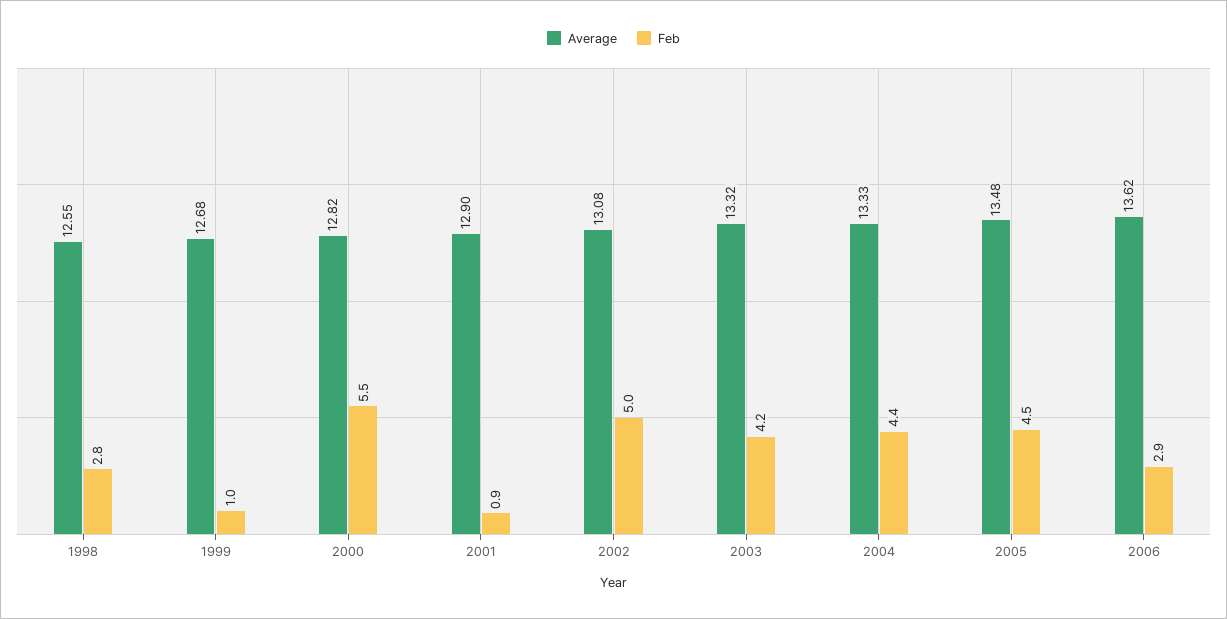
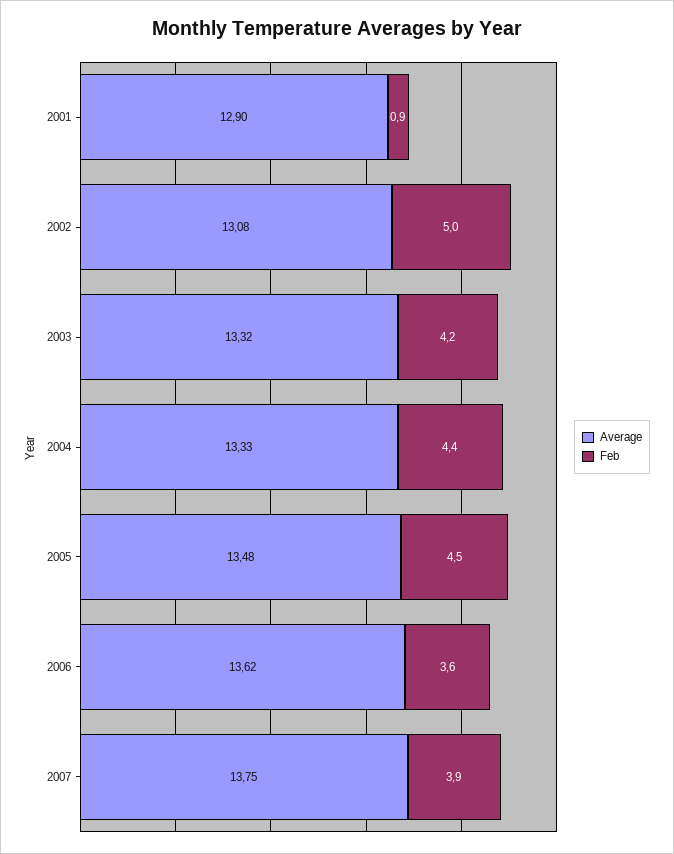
Average, 1998: 12.55 -> none
Feb, 1998: 2.8 -> none
Average, 1999: 12.68 -> none
Feb, 1999: 1 -> none
Average, 2000: 12.82 -> none
Feb, 2000: 5.5 -> none
Feb, 2006: 2.9 -> 3.6
Average, 2007: none -> 13.75
Feb, 2007: none -> 3.9

